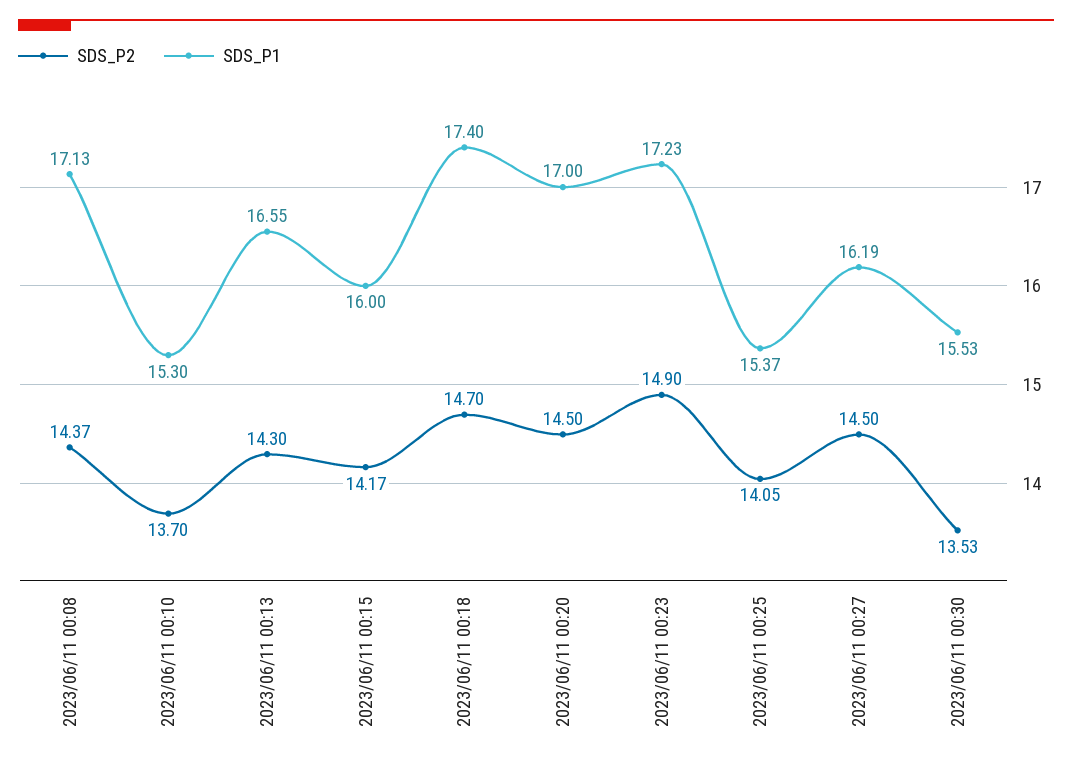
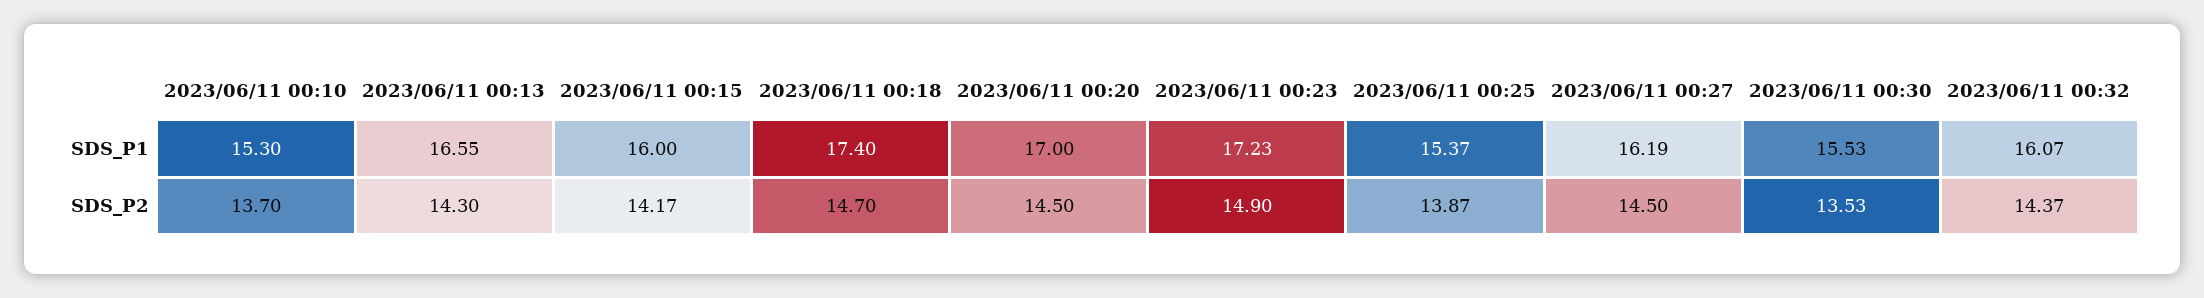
SDS_P2, 2023/06/11 00:08: 14.37 -> none
SDS_P1, 2023/06/11 00:08: 17.13 -> none
SDS_P2, 2023/06/11 00:25: 14.05 -> 13.87
SDS_P1, 2023/06/11 00:32: none -> 16.07
SDS_P2, 2023/06/11 00:32: none -> 14.37

